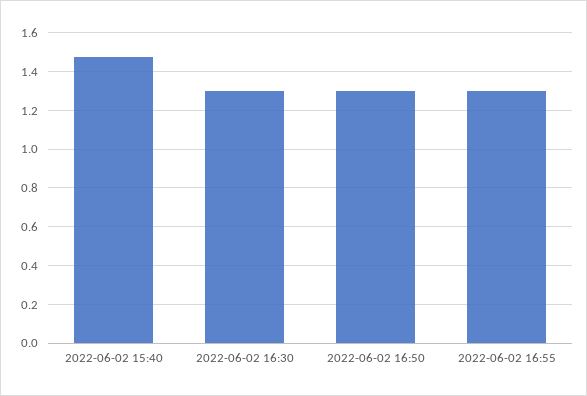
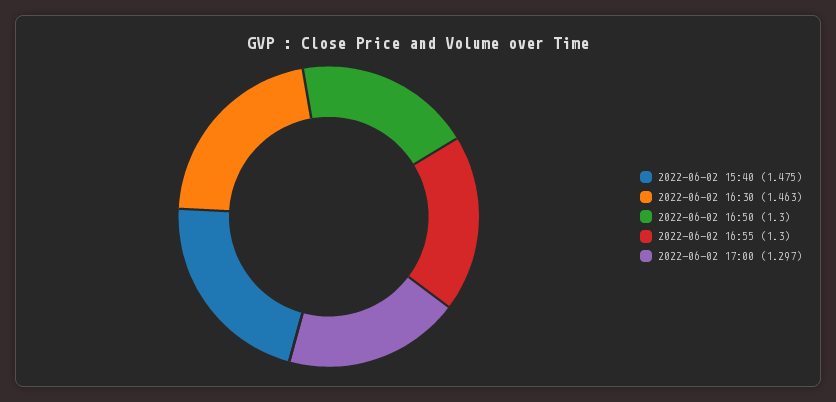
2022-06-02 16:30: 1.3 -> 1.463
2022-06-02 17:00: none -> 1.297

